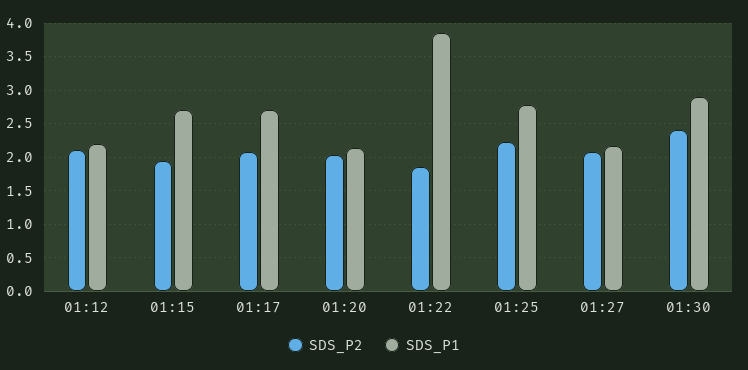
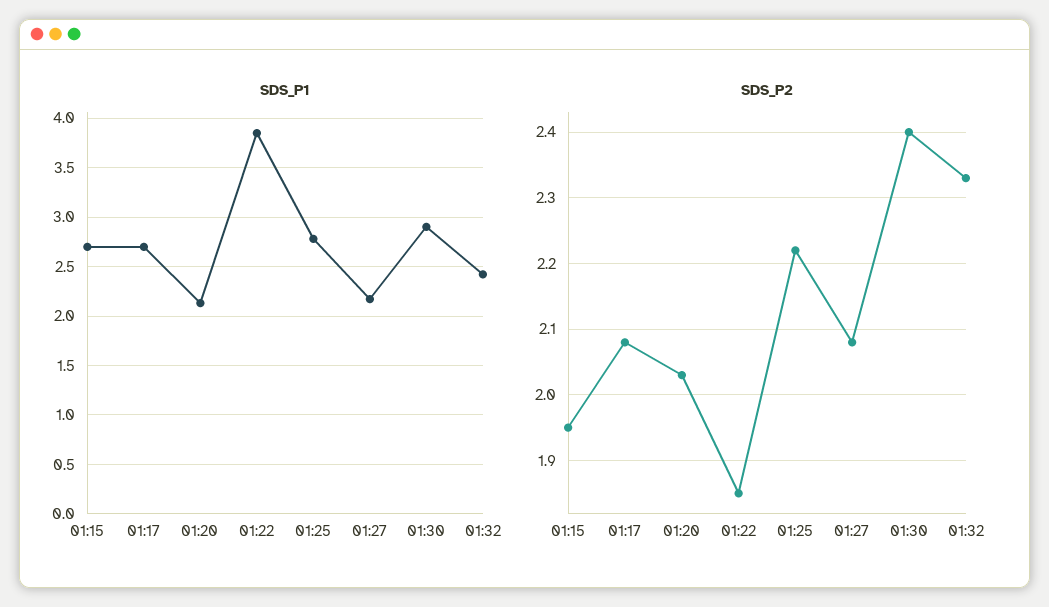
SDS_P2, 01:12: 2.1 -> none
SDS_P1, 01:12: 2.2 -> none
SDS_P1, 01:32: none -> 2.4
SDS_P2, 01:32: none -> 2.33

